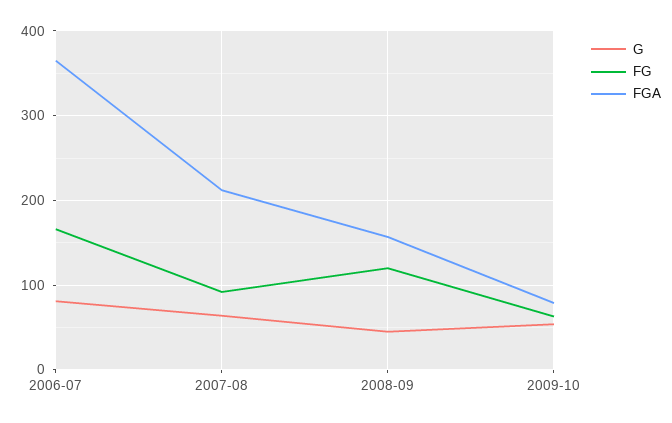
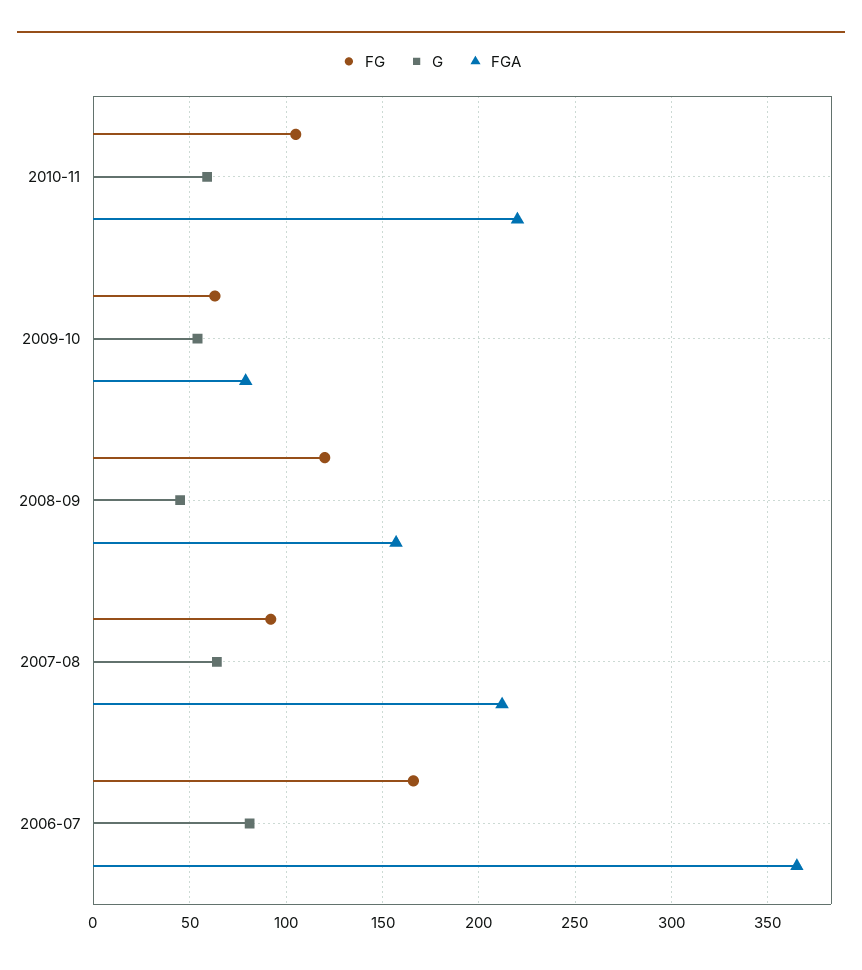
FG, 2010-11: none -> 105
G, 2010-11: none -> 60
FGA, 2010-11: none -> 220

